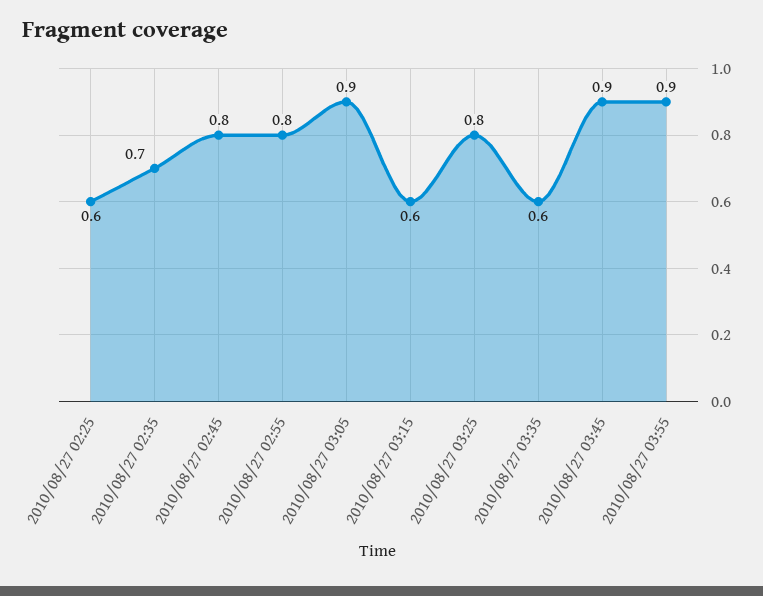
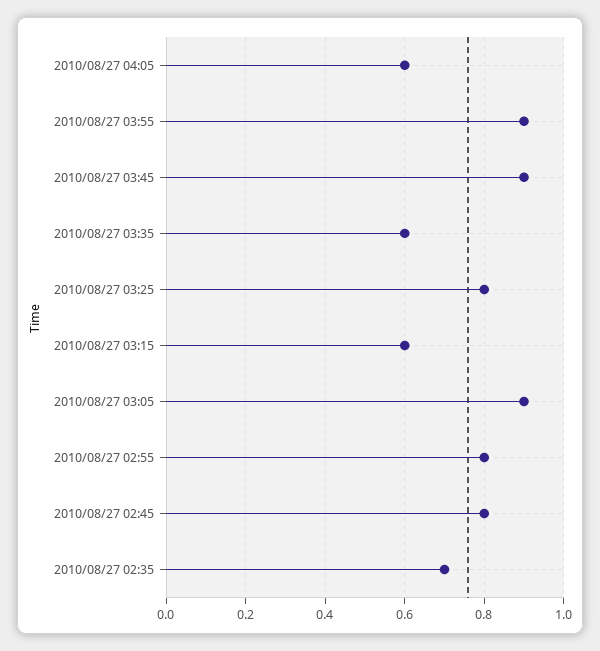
2010/08/27 02:25: 0.6 -> none
2010/08/27 04:05: none -> 0.6

